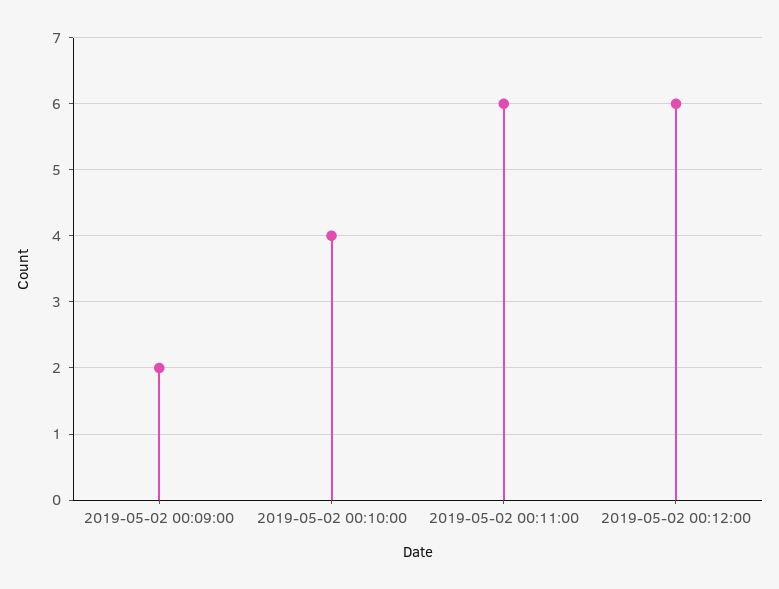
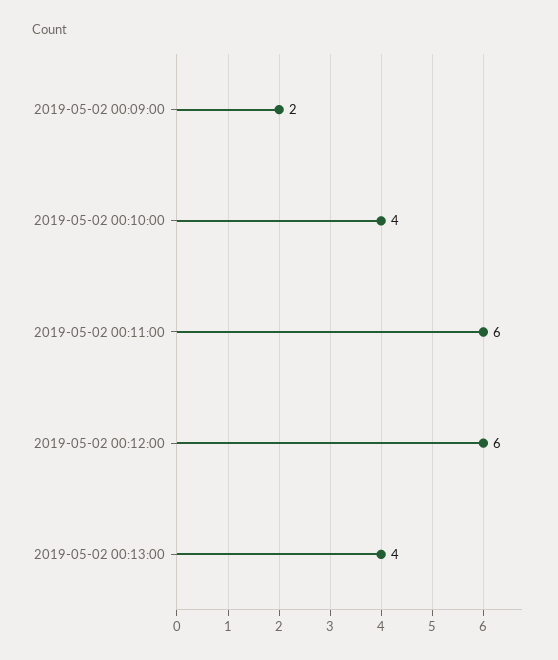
2019-05-02 00:13:00: none -> 4

